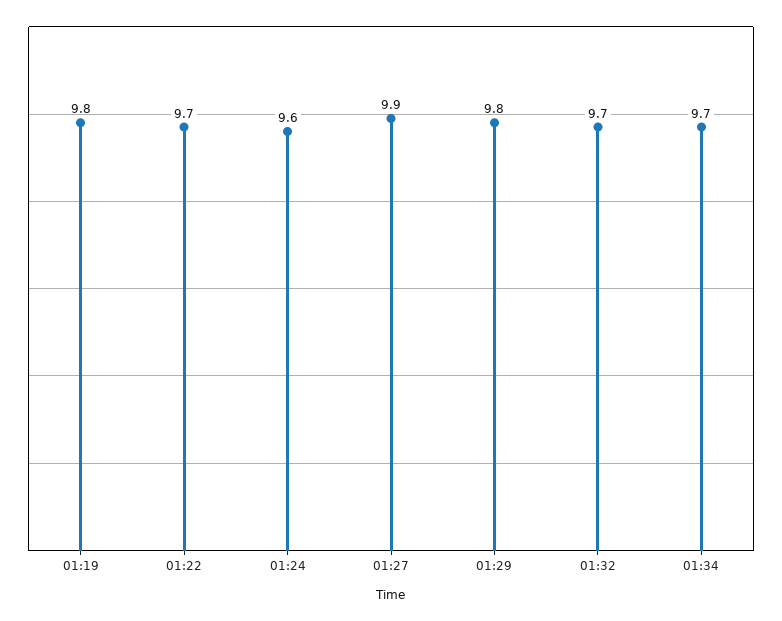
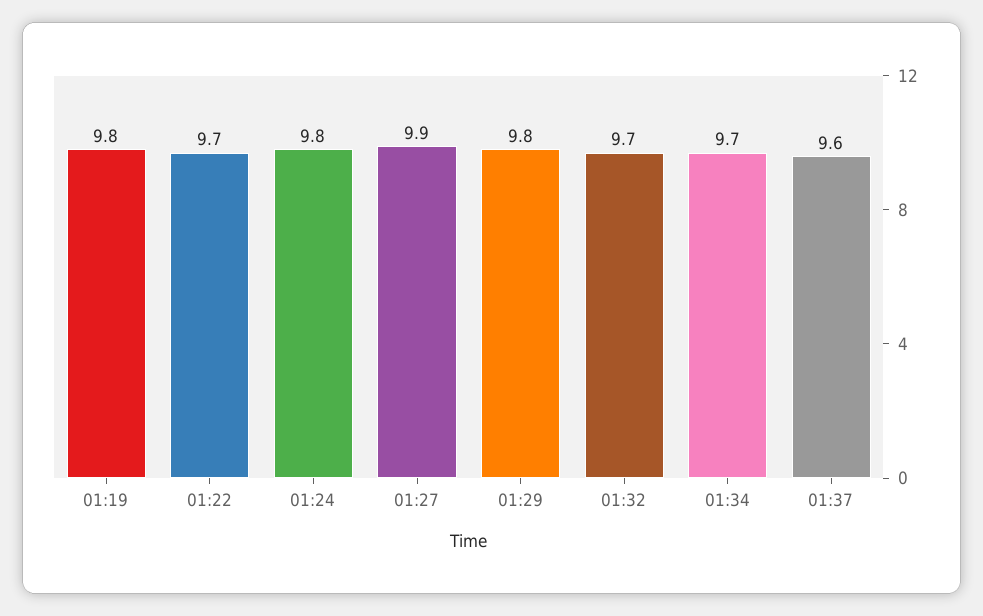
01:24: 9.6 -> 9.8
01:37: none -> 9.6

